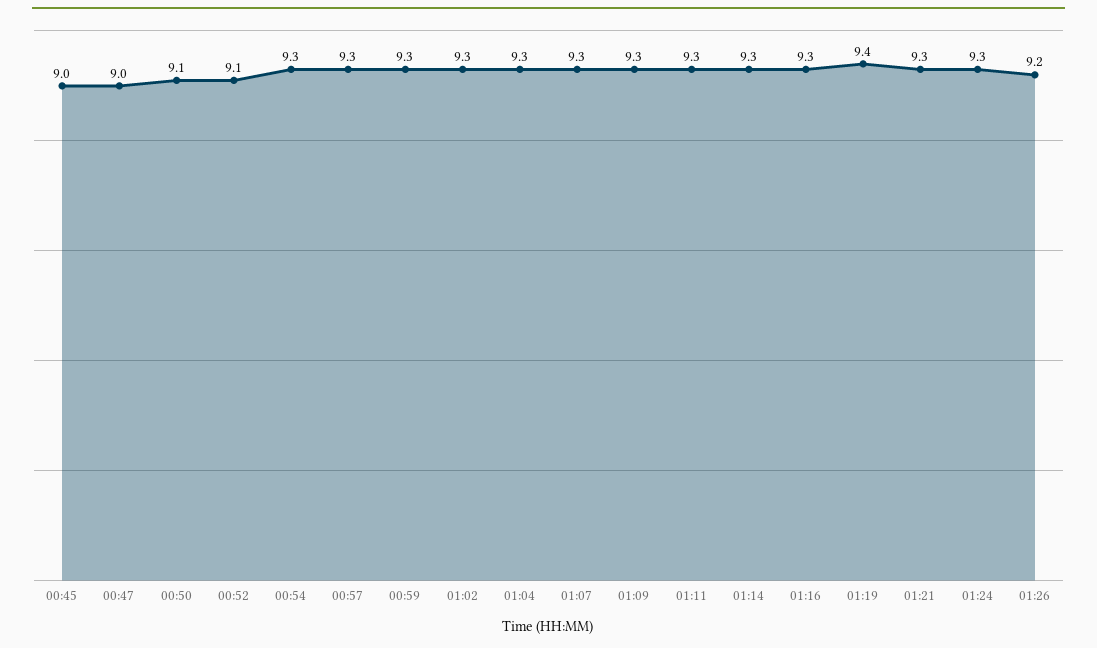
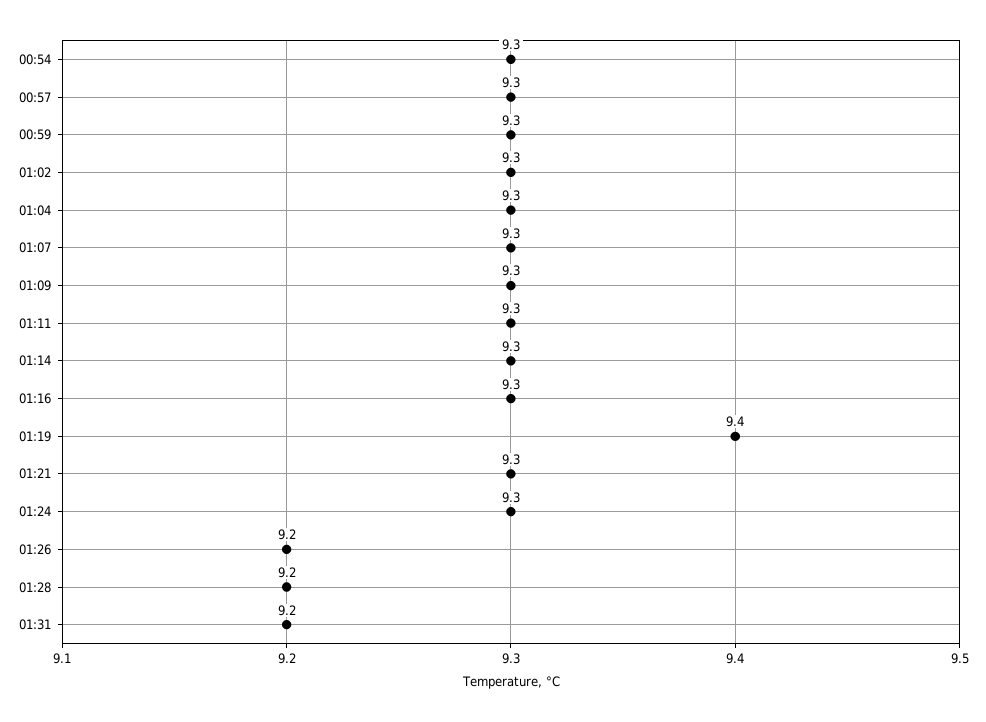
00:45: 9 -> none
00:47: 9 -> none
00:50: 9.1 -> none
00:52: 9.1 -> none
01:28: none -> 9.2
01:31: none -> 9.2

